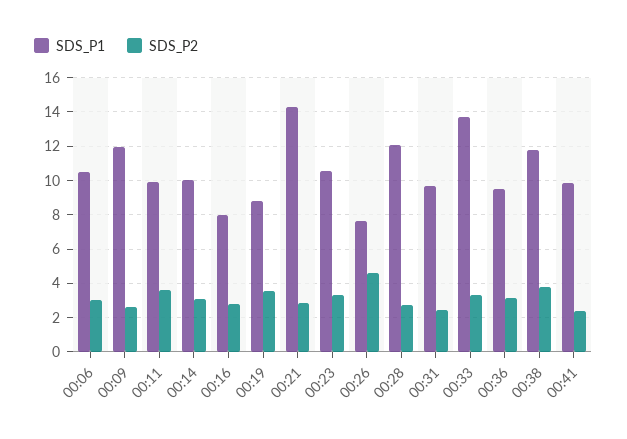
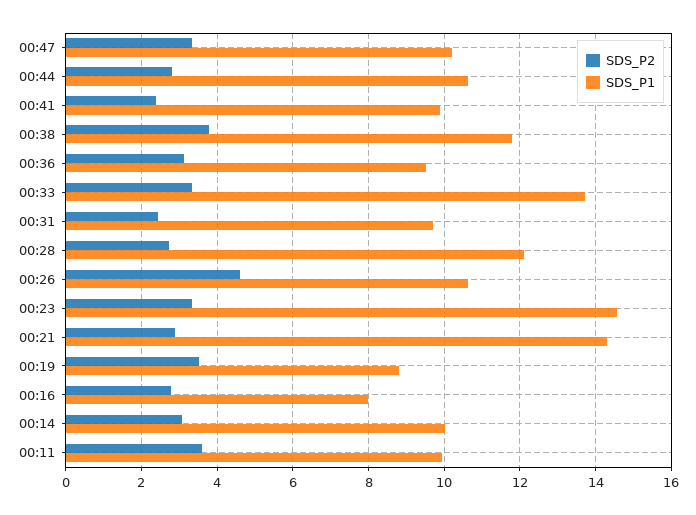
SDS_P1, 00:06: 10.5 -> none
SDS_P2, 00:06: 3 -> none
SDS_P1, 00:09: 12 -> none
SDS_P2, 00:09: 2.5 -> none
SDS_P1, 00:23: 10.5 -> 14.6
SDS_P1, 00:26: 7.5 -> 10.6
SDS_P2, 00:47: none -> 3.4
SDS_P1, 00:47: none -> 10.2
SDS_P2, 00:44: none -> 2.8
SDS_P1, 00:44: none -> 10.6

